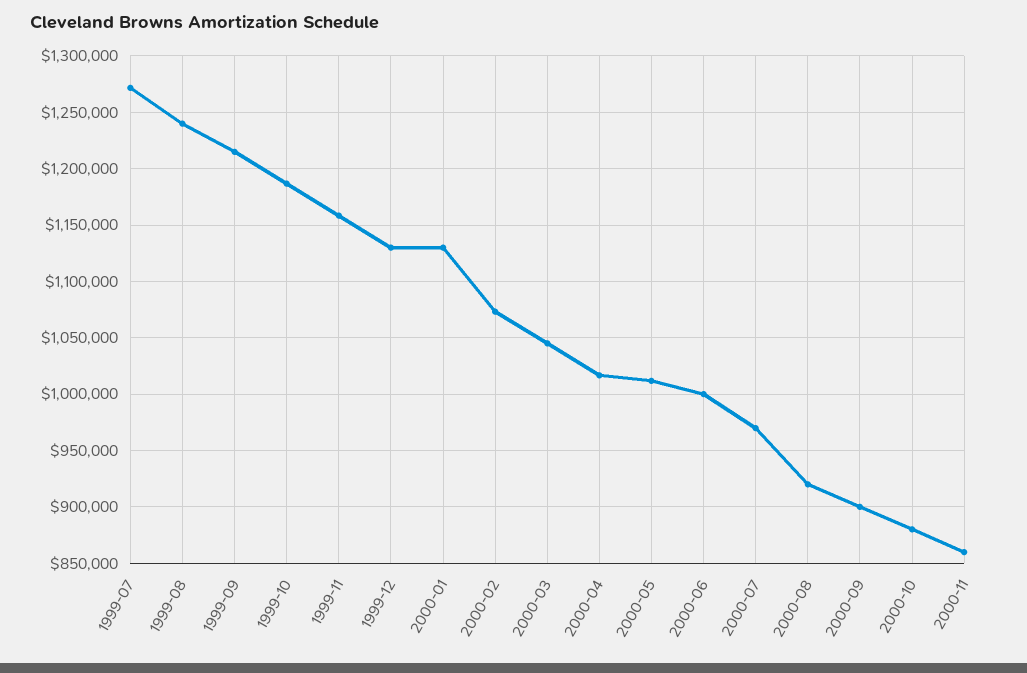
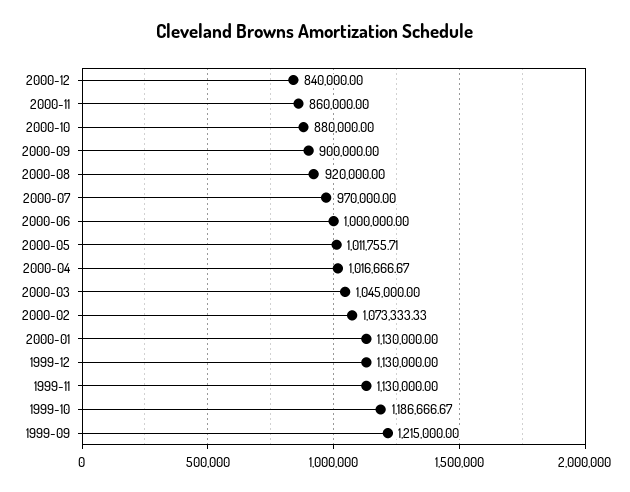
1999-07: 1270000 -> none
1999-08: 1240000 -> none
1999-11: 1160000 -> 1130000
2000-12: none -> 840000

